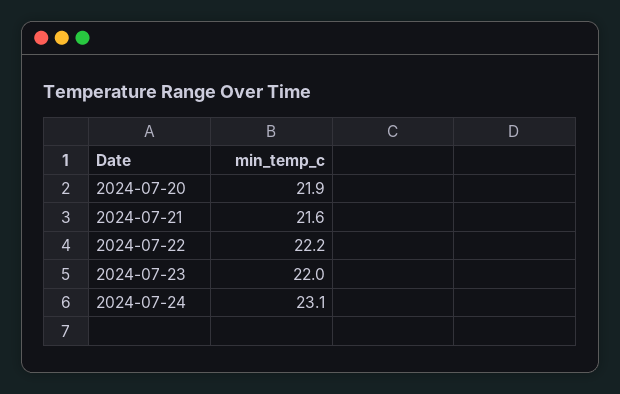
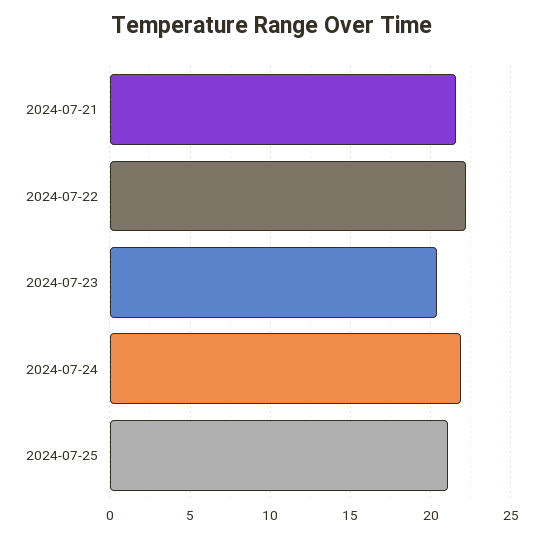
2024-07-20: 21.9 -> none
2024-07-23: 22 -> 20.5
2024-07-24: 23.1 -> 22
2024-07-25: none -> 21

